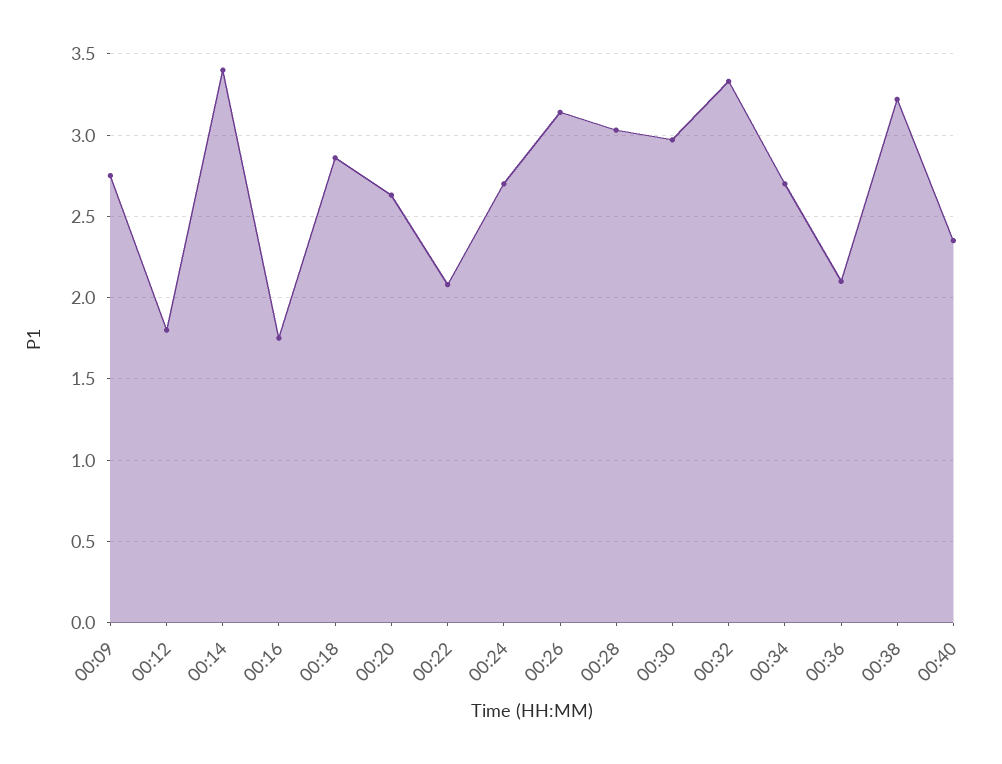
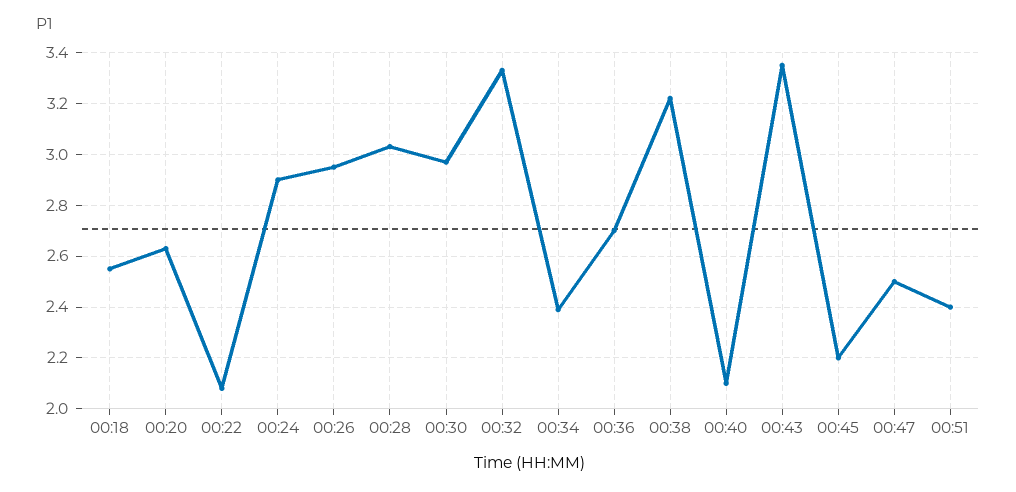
00:09: 2.75 -> none
00:12: 1.8 -> none
00:14: 3.4 -> none
00:16: 1.75 -> none
00:18: 2.85 -> 2.55
00:24: 2.7 -> 2.9
00:26: 3.15 -> 2.95
00:34: 2.7 -> 2.4
00:36: 2.1 -> 2.7
00:40: 2.35 -> 2.1
00:43: none -> 3.35
00:45: none -> 2.2
00:47: none -> 2.5
00:51: none -> 2.4

